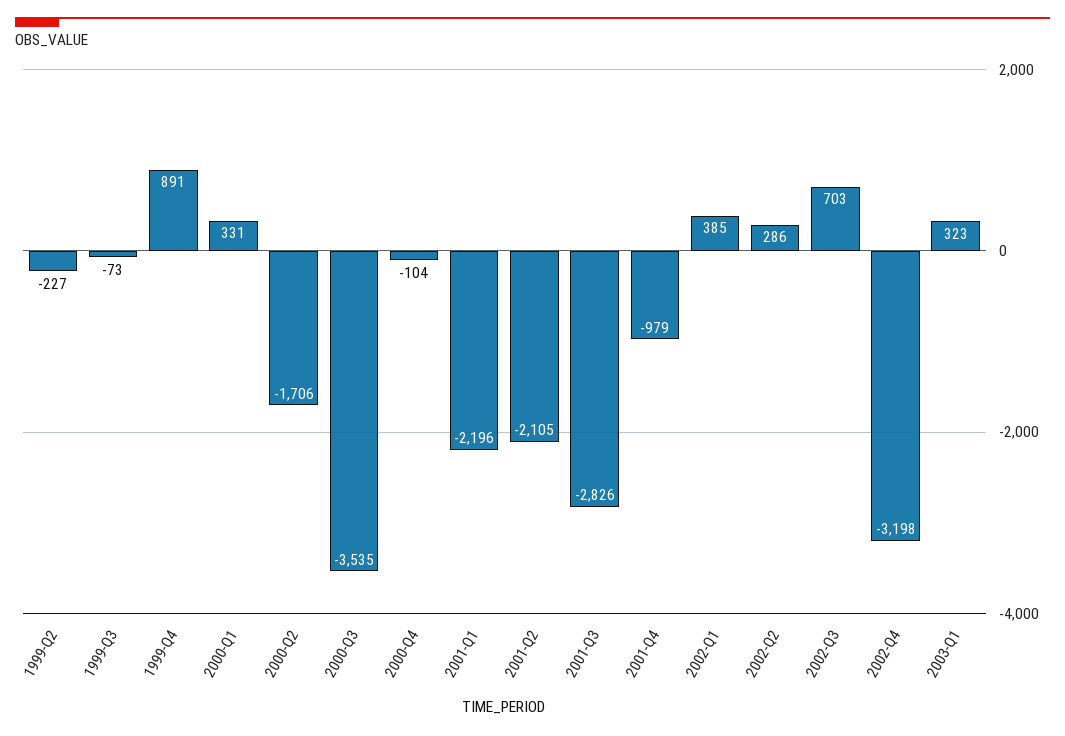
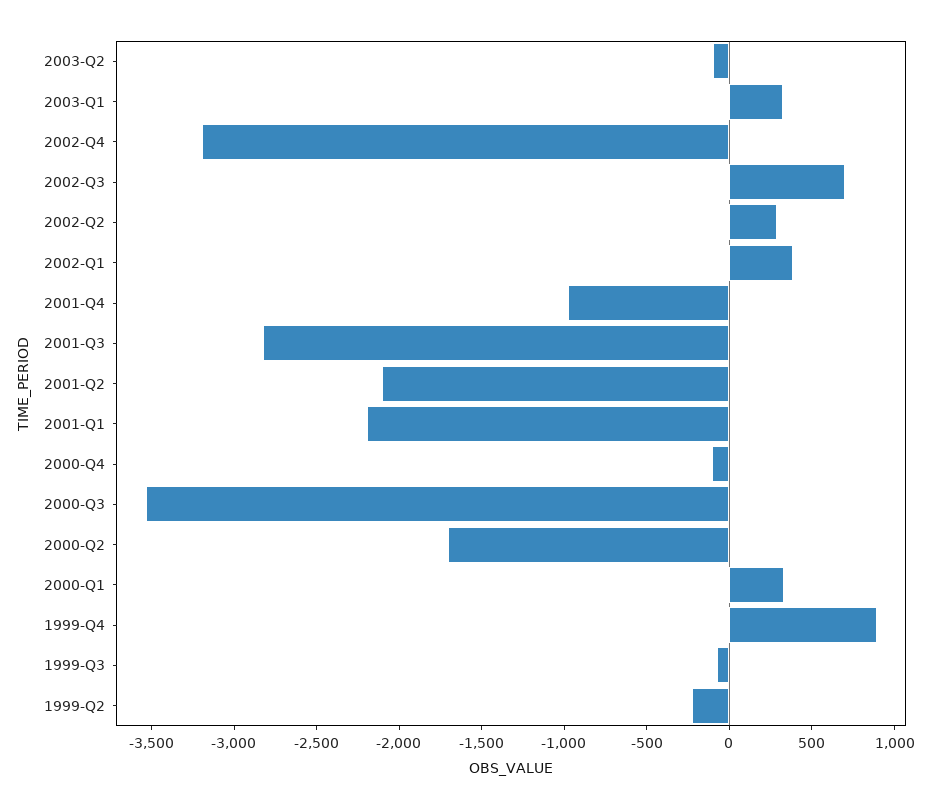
2003-Q2: none -> -100

